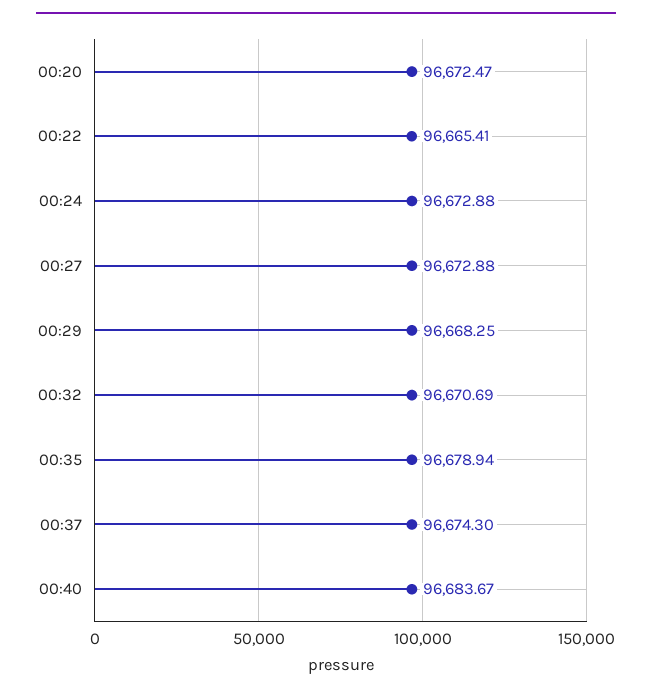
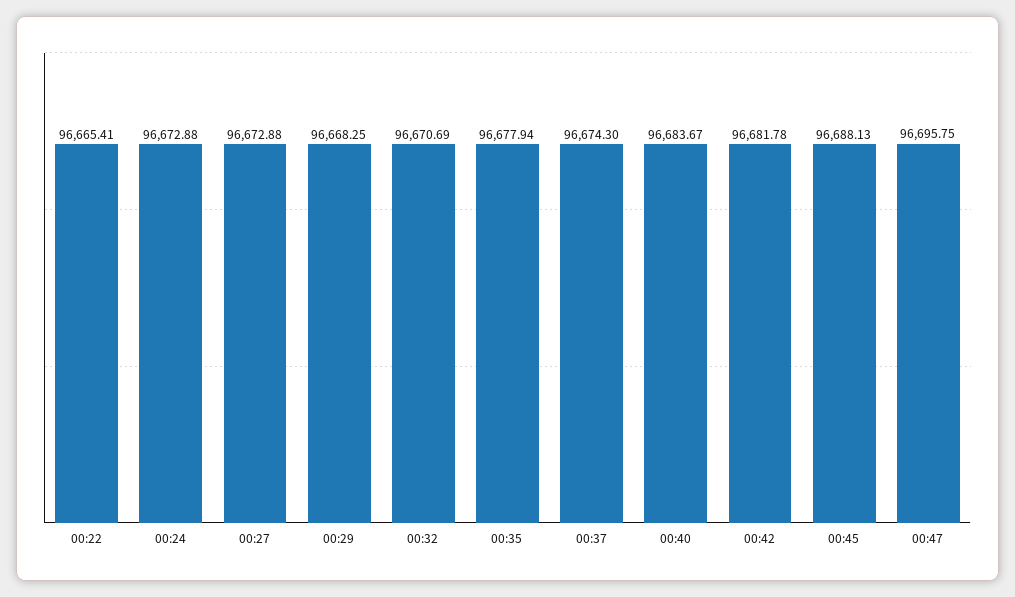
00:20: 96672.47 -> none
00:35: 96678.94 -> 96677.94
00:42: none -> 96681.78
00:45: none -> 96688.13
00:47: none -> 96695.75

